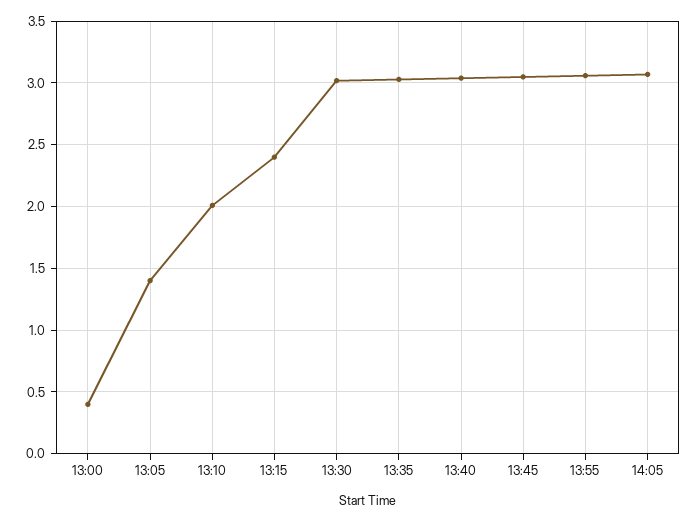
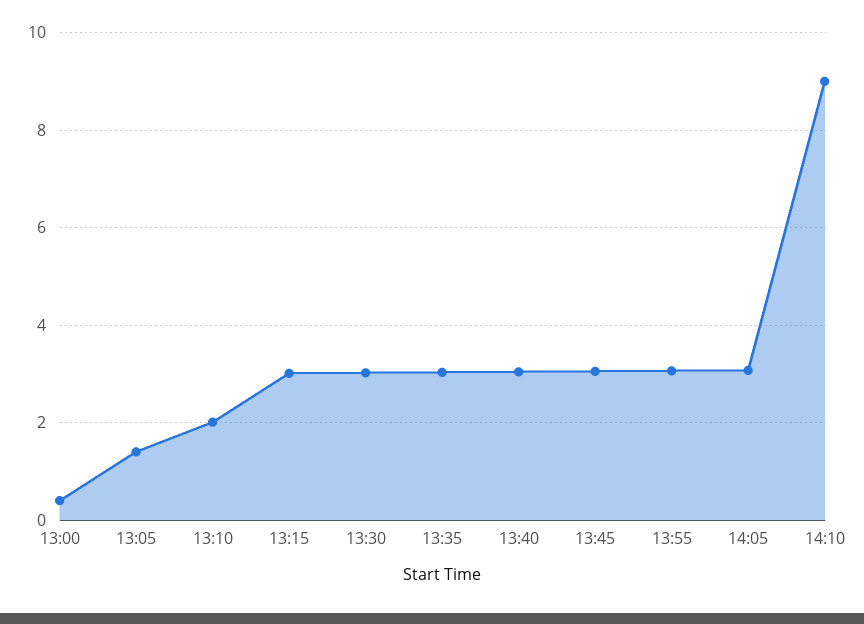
13:15: 2.4 -> 3
14:10: none -> 9

